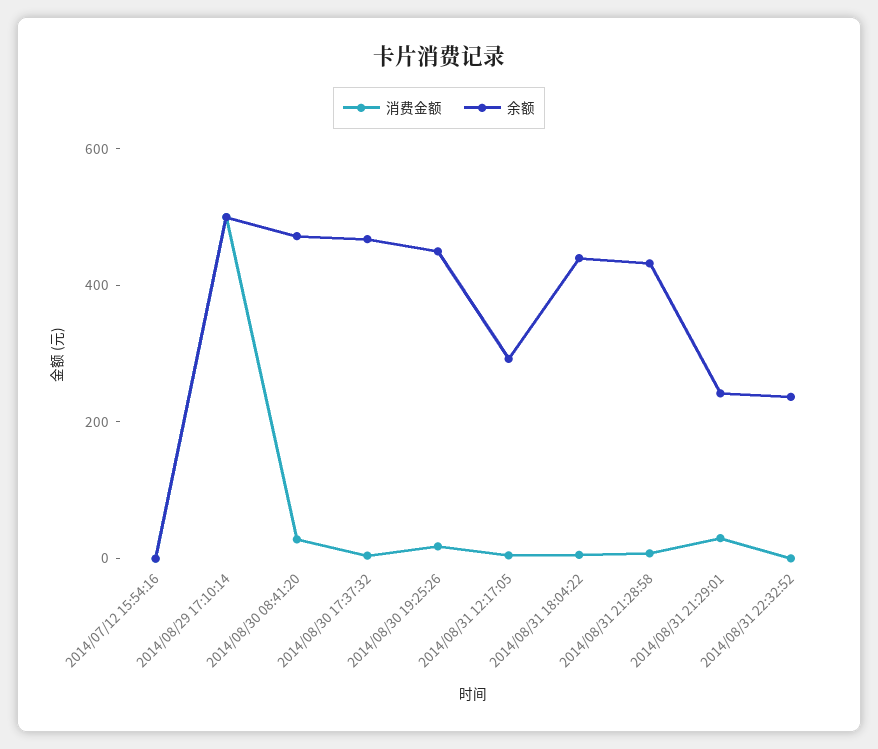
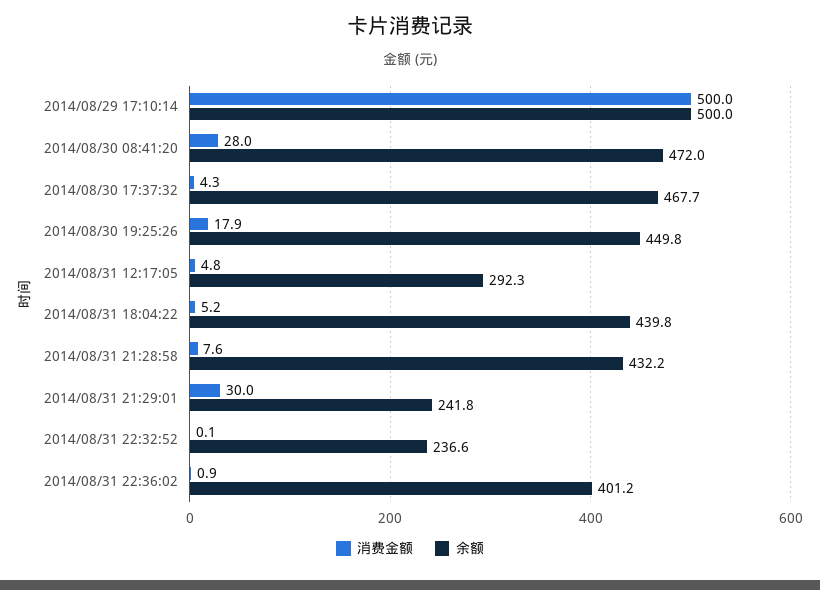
消费金额, 2014/07/12 15:54:16: 0 -> none
余额, 2014/07/12 15:54:16: 0 -> none
消费金额, 2014/08/31 22:36:02: none -> 0.9
余额, 2014/08/31 22:36:02: none -> 401.2

